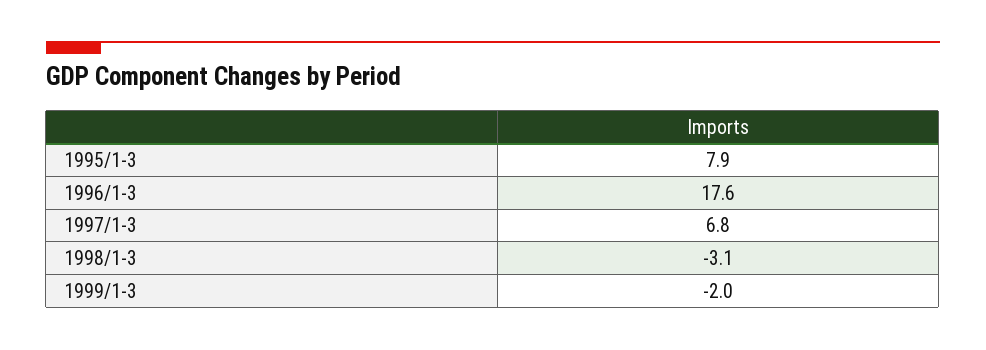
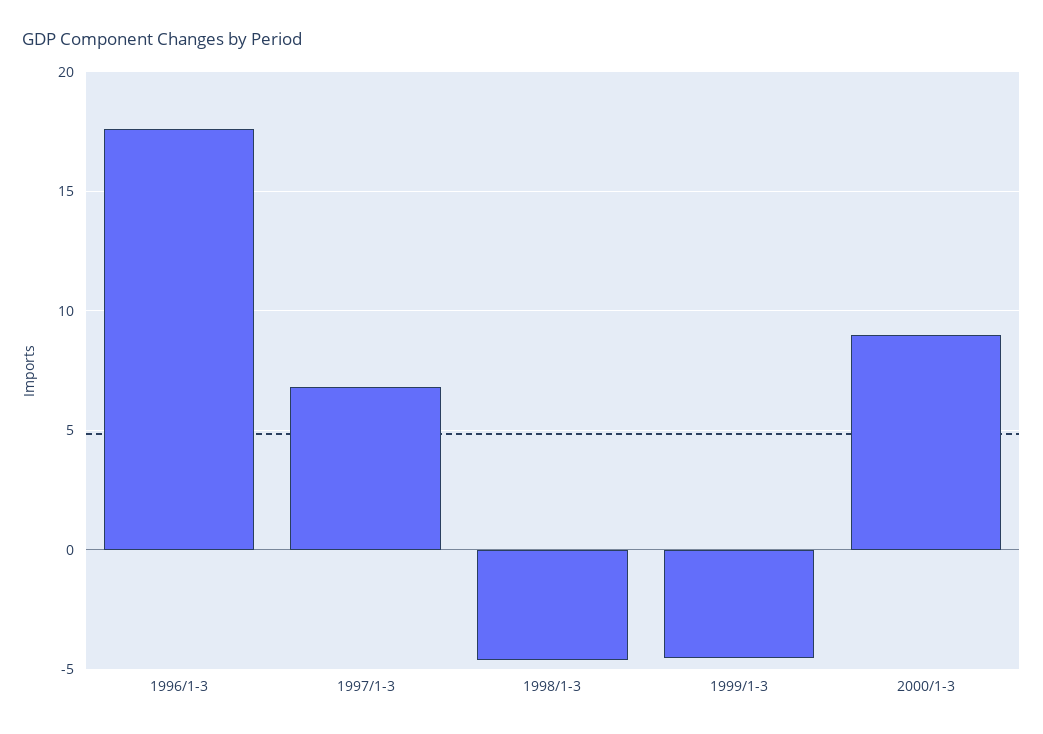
1995/1-3: 7.9 -> none
1998/1-3: -3.1 -> -4.5
1999/1-3: -2 -> -4.5
2000/1-3: none -> 9

